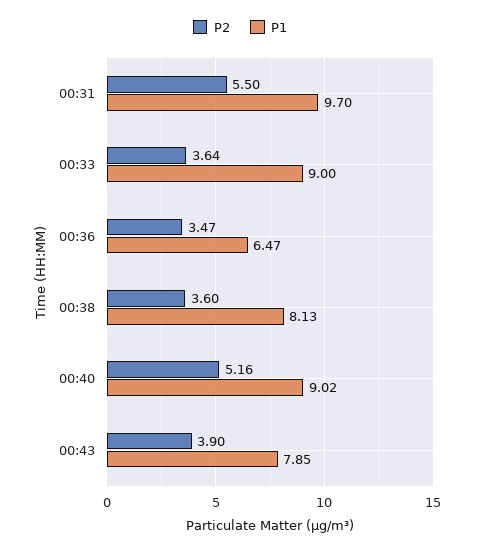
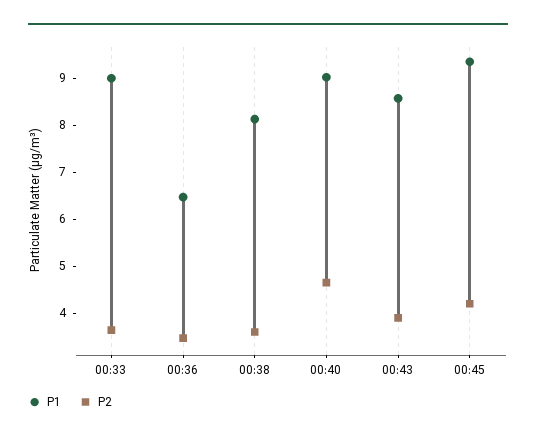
P2, 00:31: 5.5 -> none
P1, 00:31: 9.7 -> none
P2, 00:40: 5.16 -> 4.6
P1, 00:43: 7.85 -> 8.6
P1, 00:45: none -> 9.4
P2, 00:45: none -> 4.2

